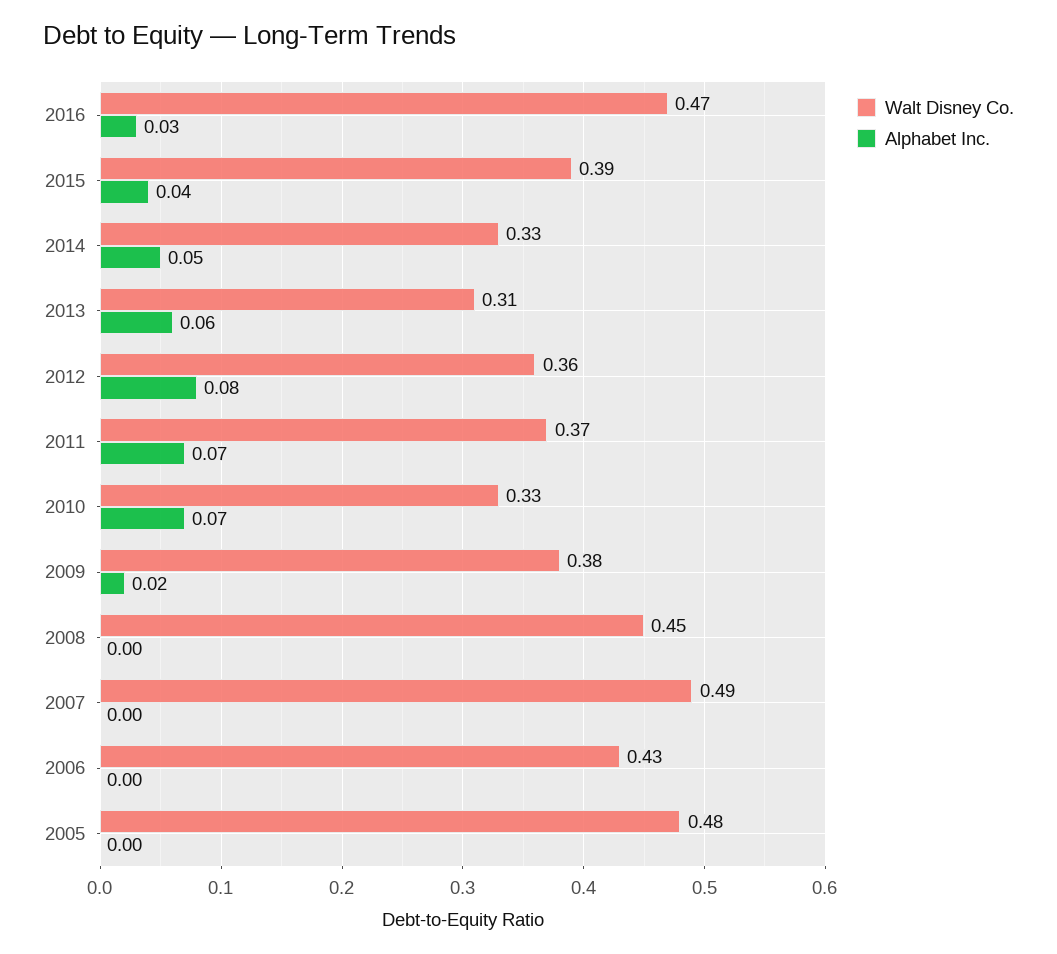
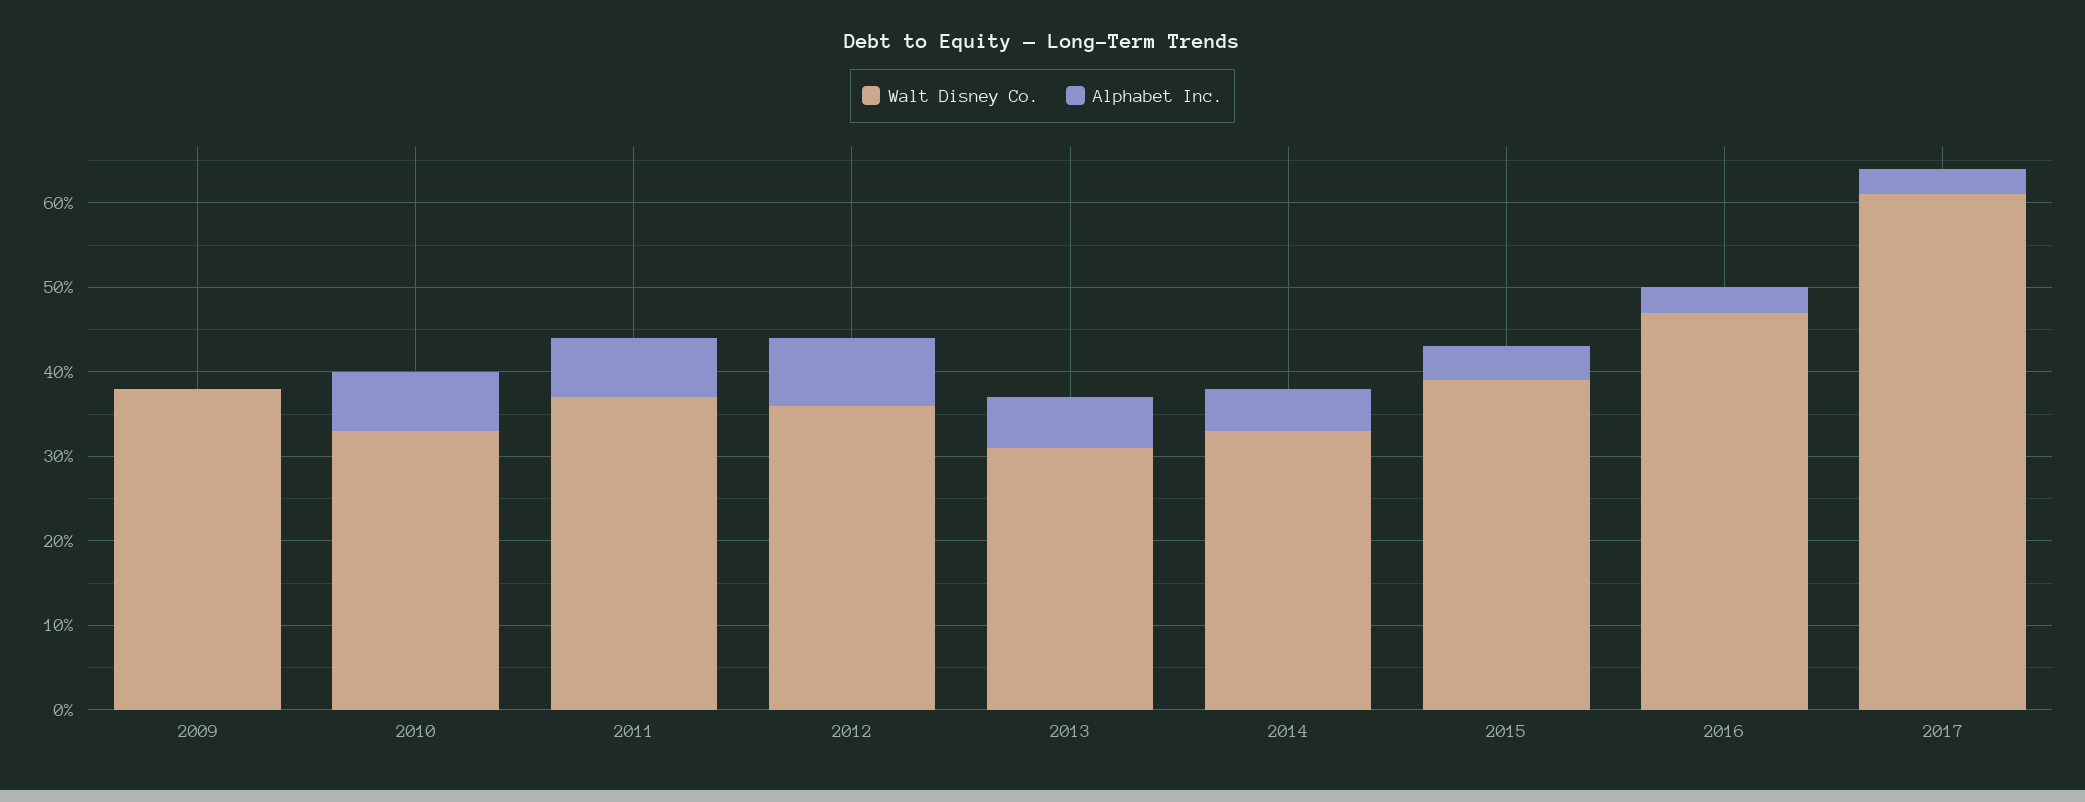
Alphabet Inc., 2009: 0.02 -> 0
Walt Disney Co., 2008: 0.45 -> none
Alphabet Inc., 2008: 0 -> none
Walt Disney Co., 2007: 0.49 -> none
Alphabet Inc., 2007: 0 -> none
Walt Disney Co., 2006: 0.43 -> none
Alphabet Inc., 2006: 0 -> none
Walt Disney Co., 2005: 0.48 -> none
Alphabet Inc., 2005: 0 -> none
Walt Disney Co., 2017: none -> 0.61
Alphabet Inc., 2017: none -> 0.03

